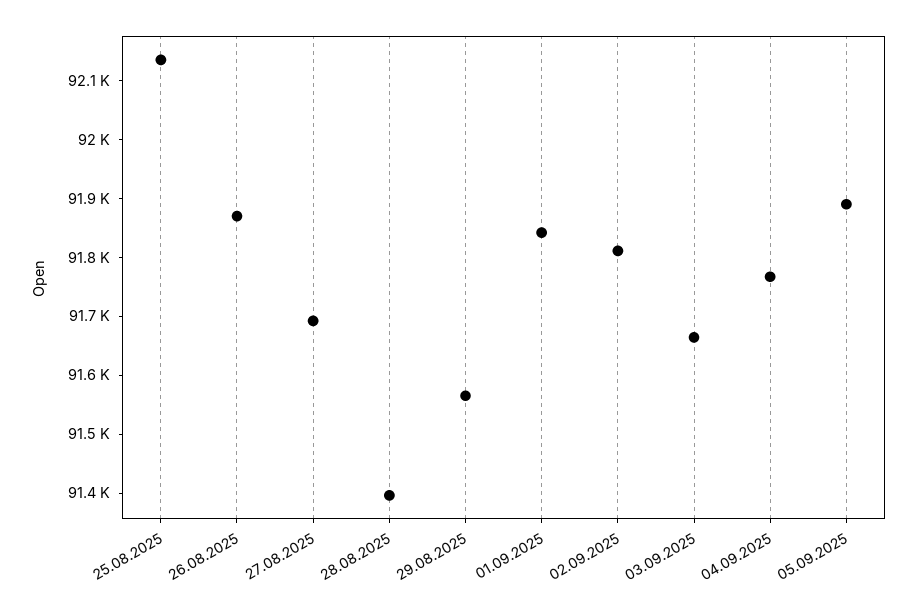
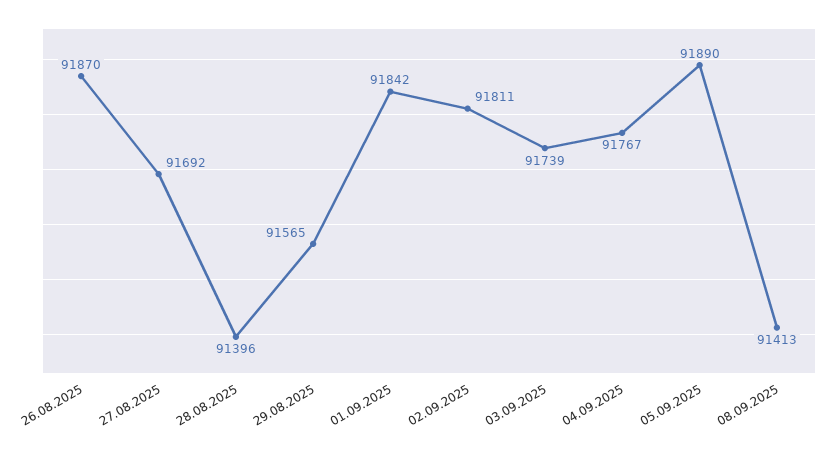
25.08.2025: 92140 -> none
03.09.2025: 91660 -> 91739
08.09.2025: none -> 91413

